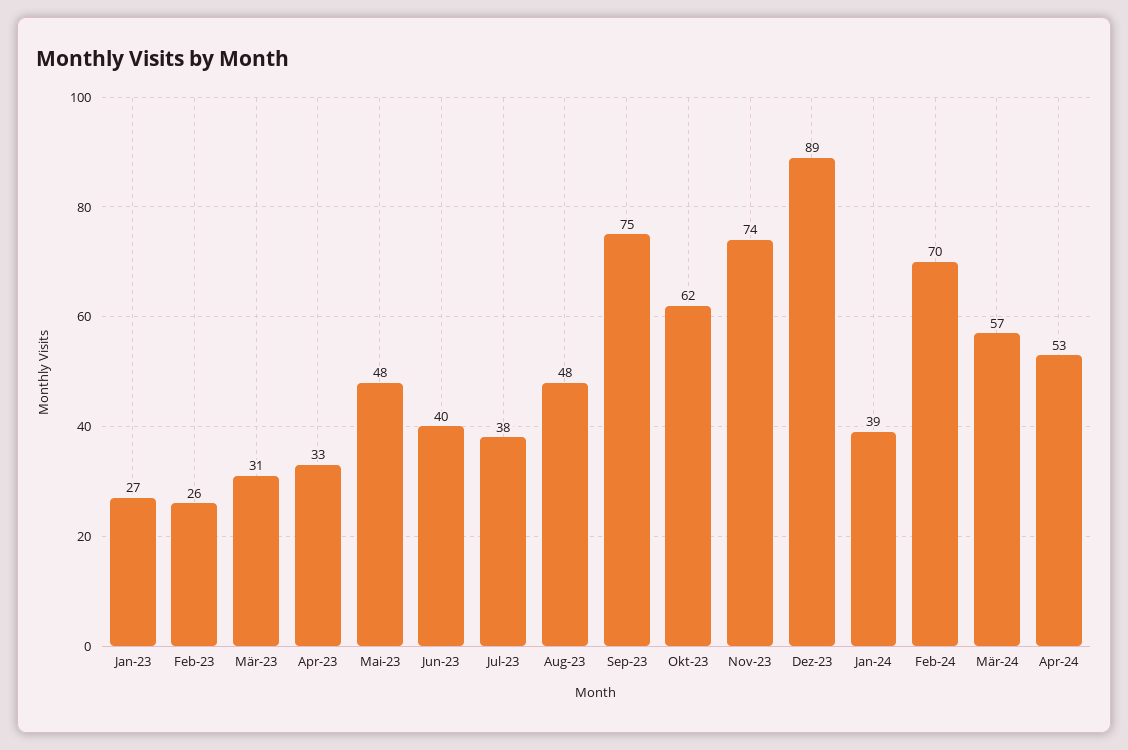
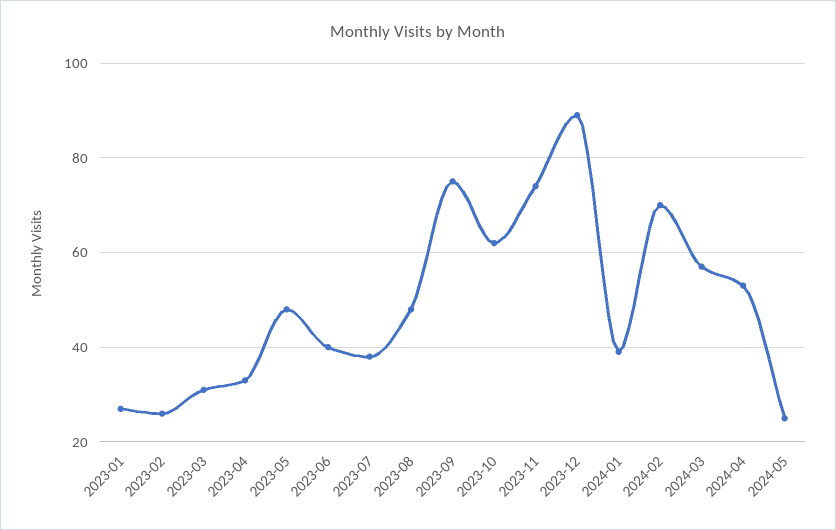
2024-05: none -> 25

